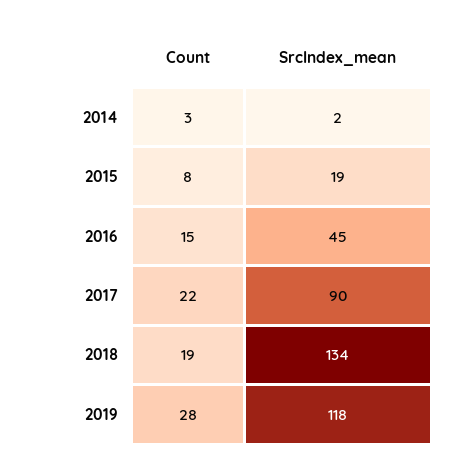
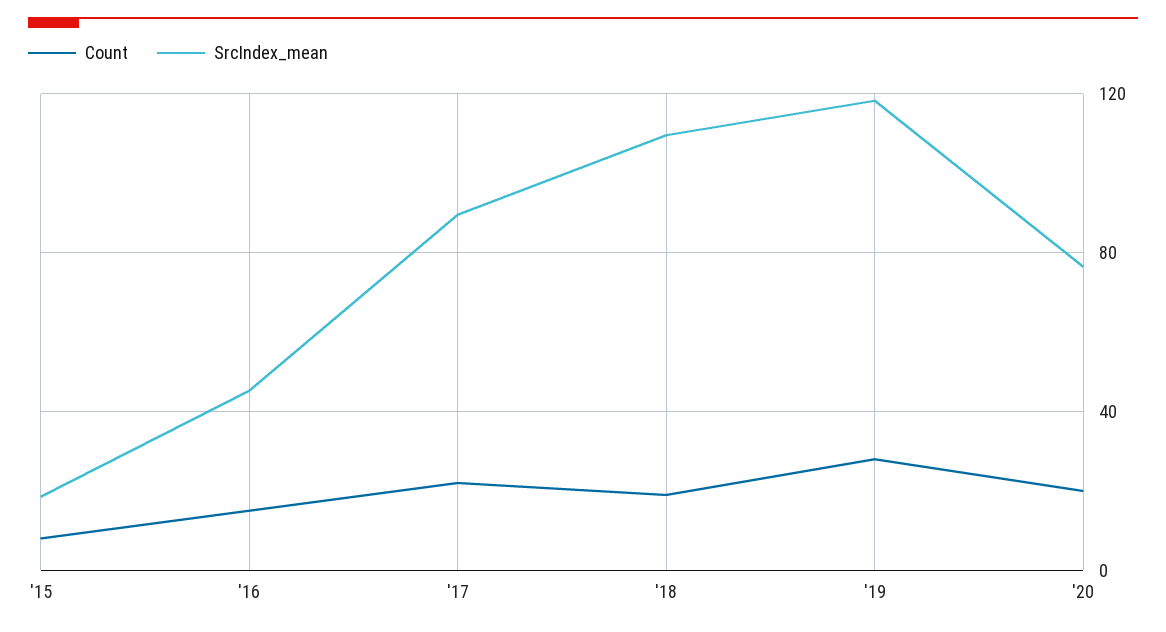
Count, 2014: 3 -> none
SrcIndex_mean, 2014: 2 -> none
SrcIndex_mean, 2018: 134 -> 110
Count, '20: none -> 20
SrcIndex_mean, '20: none -> 75

